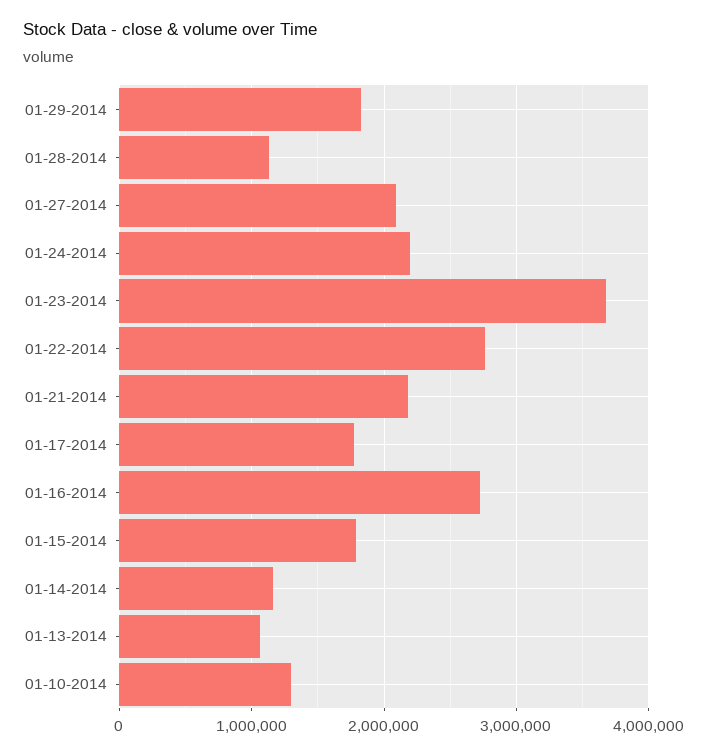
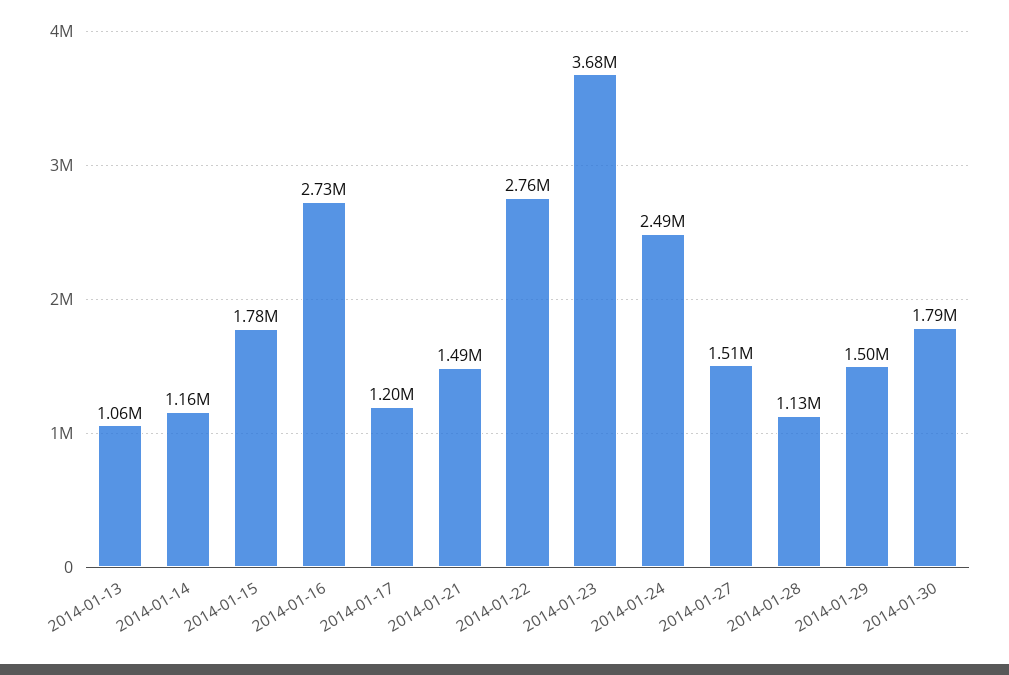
01-29-2014: 1800000 -> 1500000
01-27-2014: 2100000 -> 1510000
01-24-2014: 2200000 -> 2490000
01-21-2014: 2200000 -> 1490000
01-17-2014: 1800000 -> 1200000
01-10-2014: 1300000 -> none
2014-01-30: none -> 1790000

